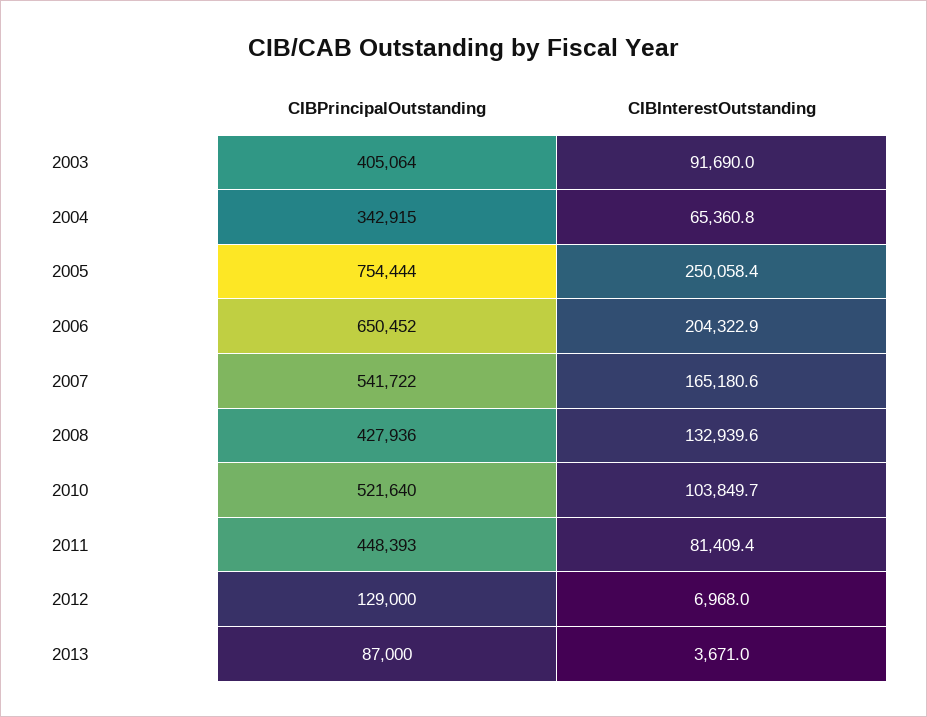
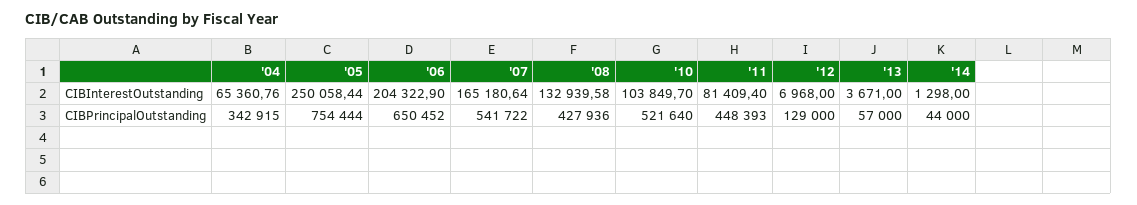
CIBPrincipalOutstanding, 2003: 405064 -> none
CIBInterestOutstanding, 2003: 91690 -> none
CIBPrincipalOutstanding, 2013: 87000 -> 57000
CIBInterestOutstanding, '14: none -> 1298
CIBPrincipalOutstanding, '14: none -> 44000

